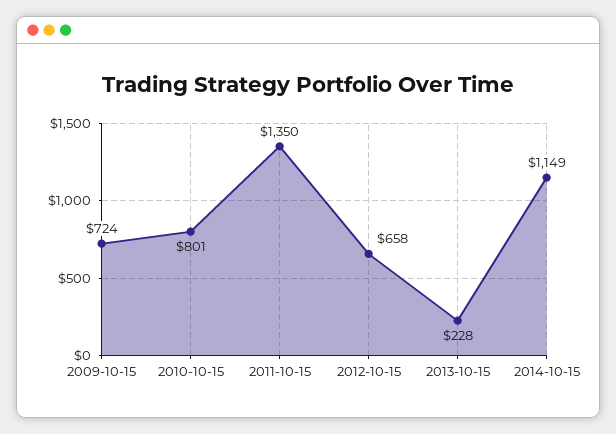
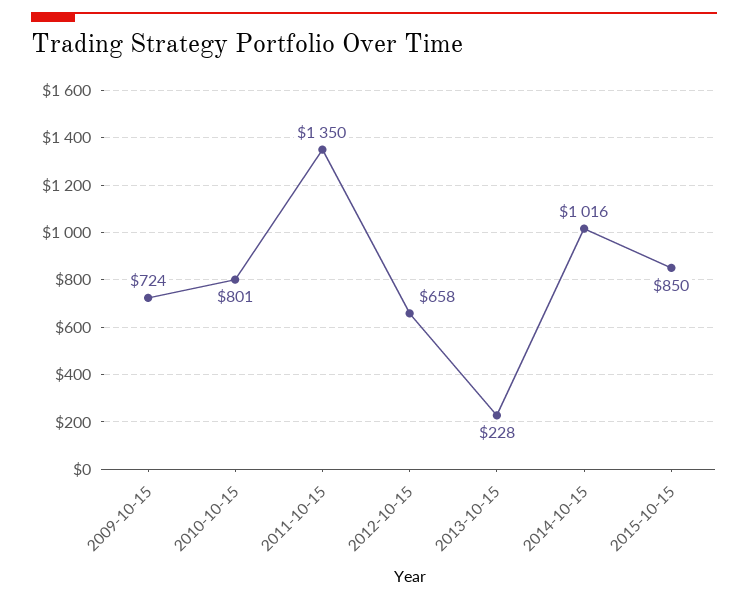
2014-10-15: 1149 -> 1016
2015-10-15: none -> 850

